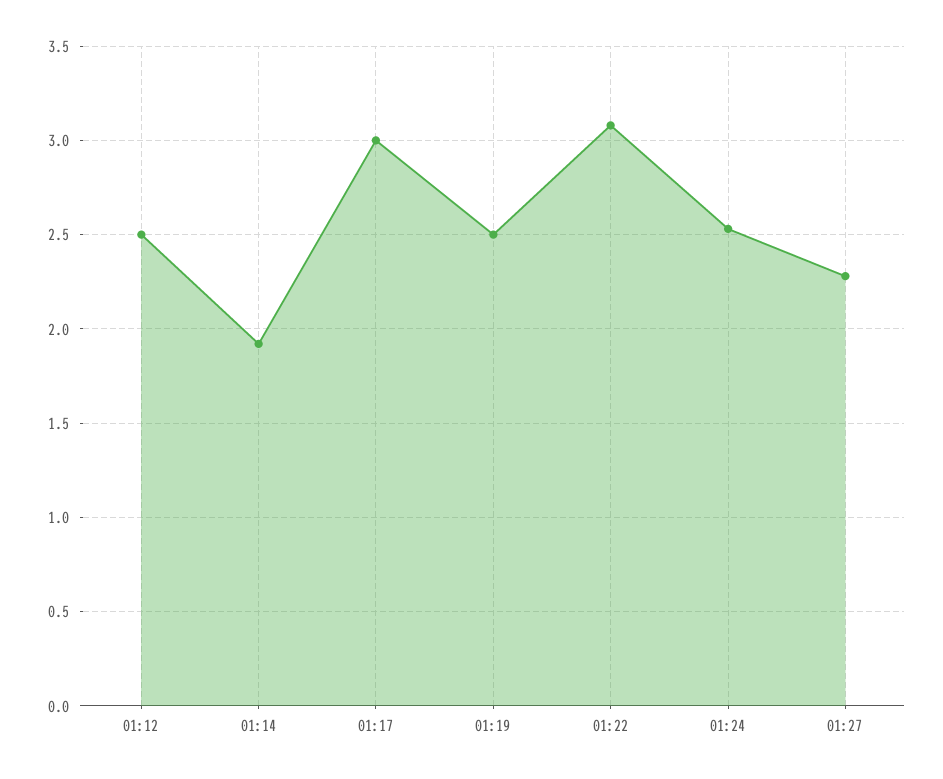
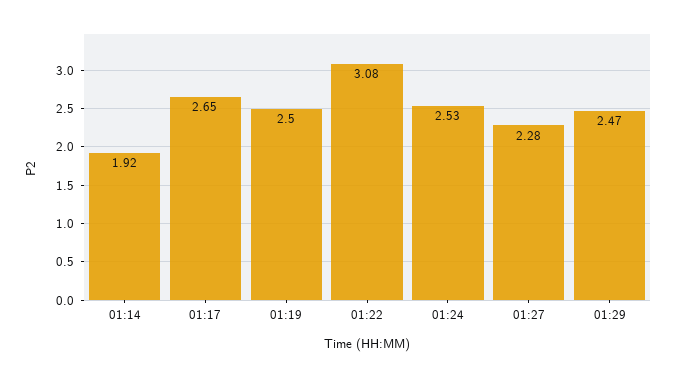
01:12: 2.5 -> none
01:17: 3 -> 2.65
01:29: none -> 2.47

